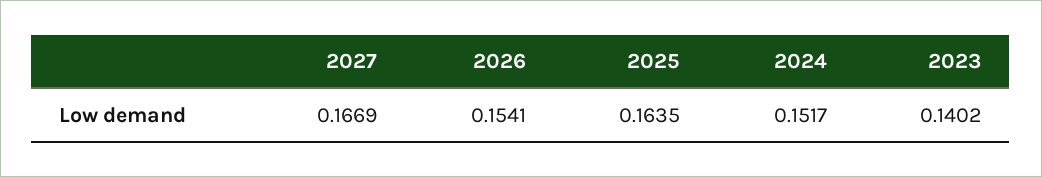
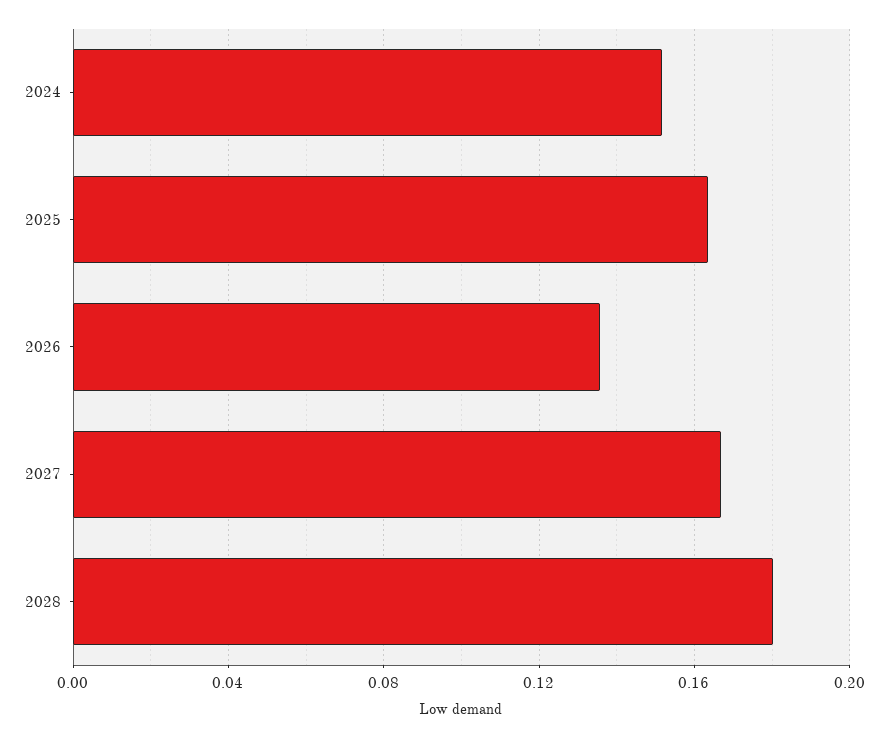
2026: 0.1541 -> 0.135
2023: 0.1402 -> none
2028: none -> 0.18

